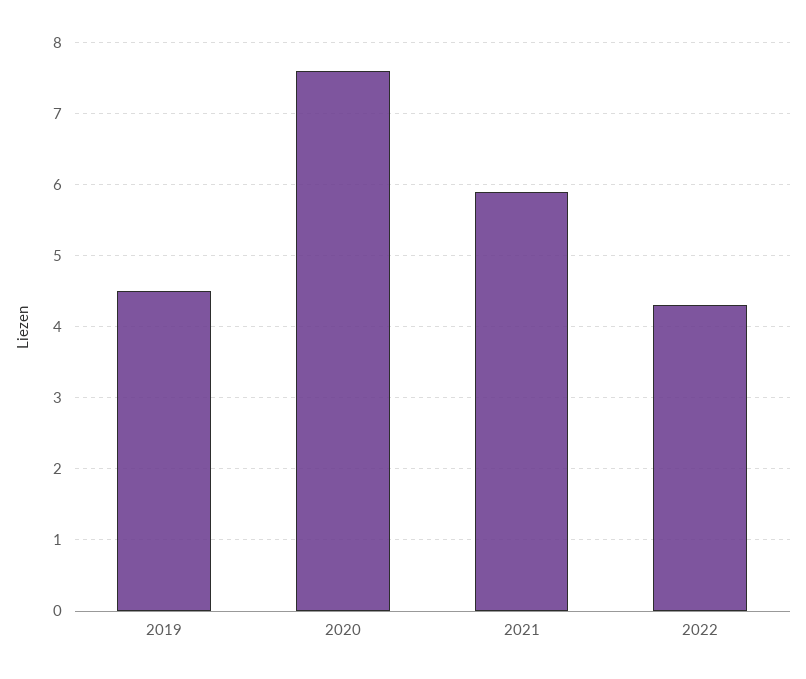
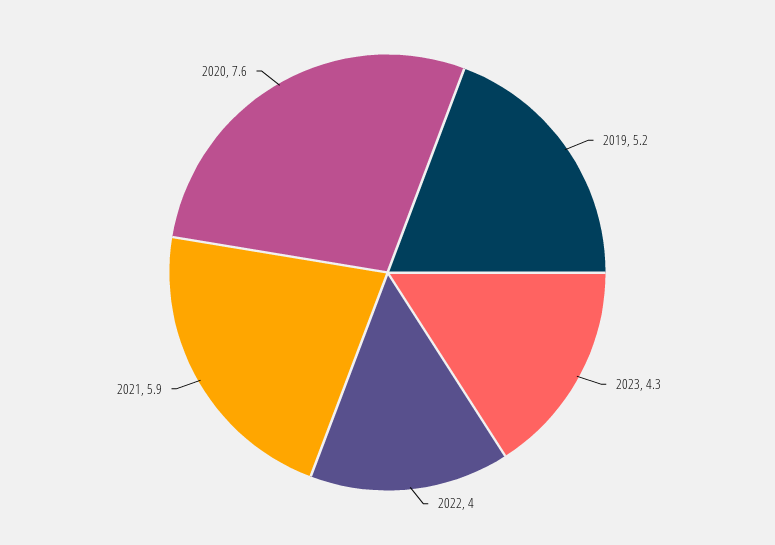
2019: 4.5 -> 5.2
2022: 4.3 -> 4
2023: none -> 4.3

